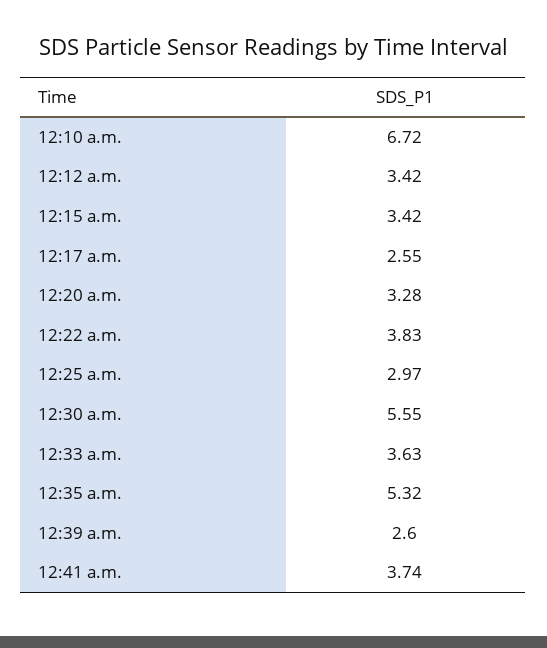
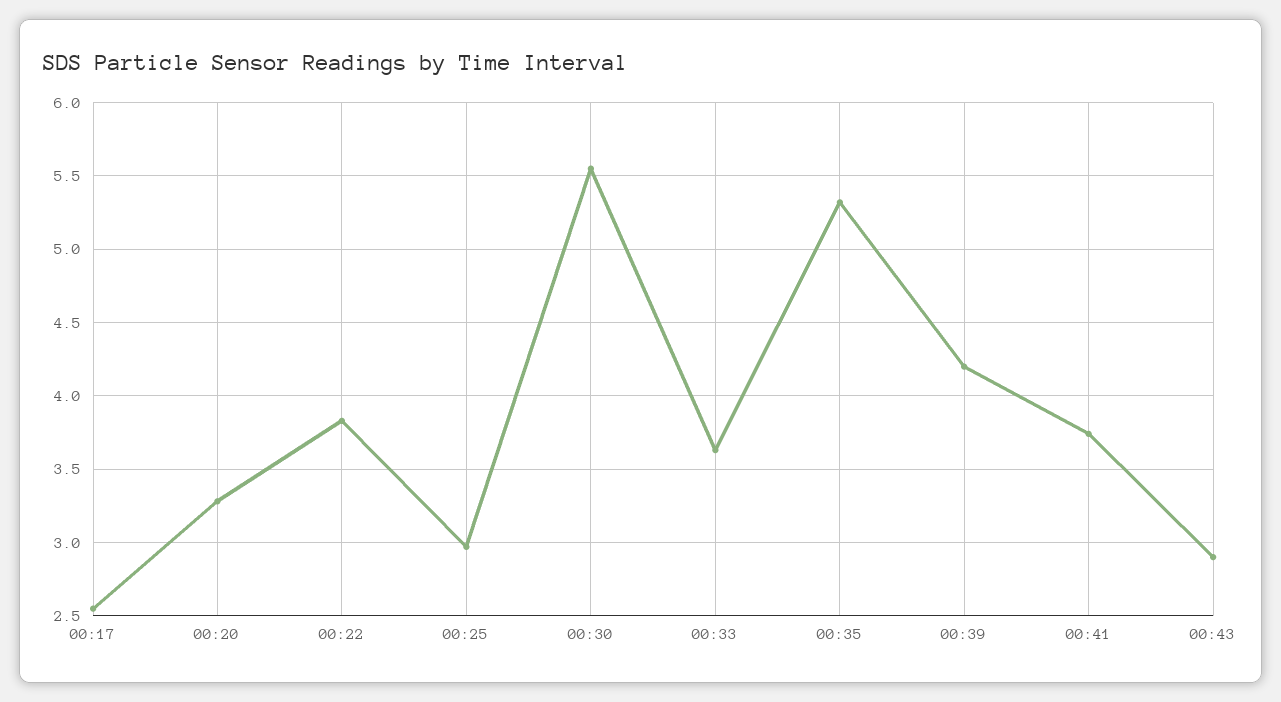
12:10 a.m.: 6.72 -> none
12:12 a.m.: 3.42 -> none
12:15 a.m.: 3.42 -> none
12:39 a.m.: 2.6 -> 4.2
00:43: none -> 2.9

